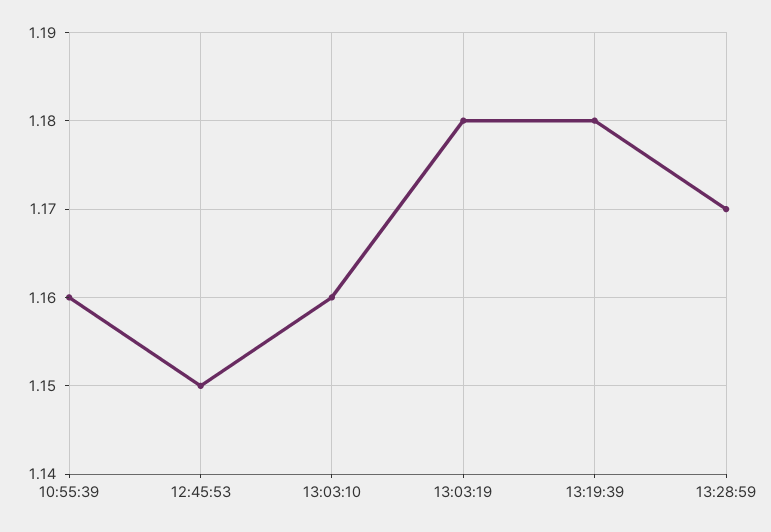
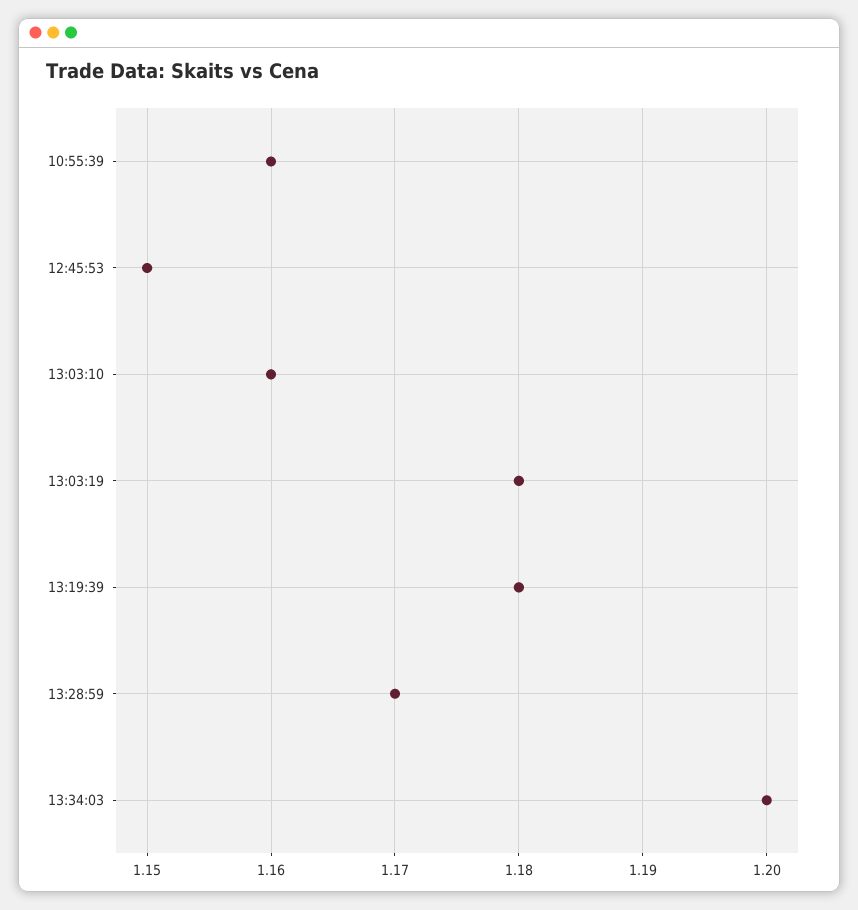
13:34:03: none -> 1.2

